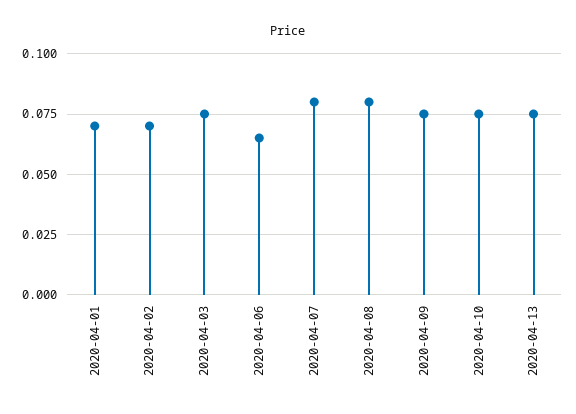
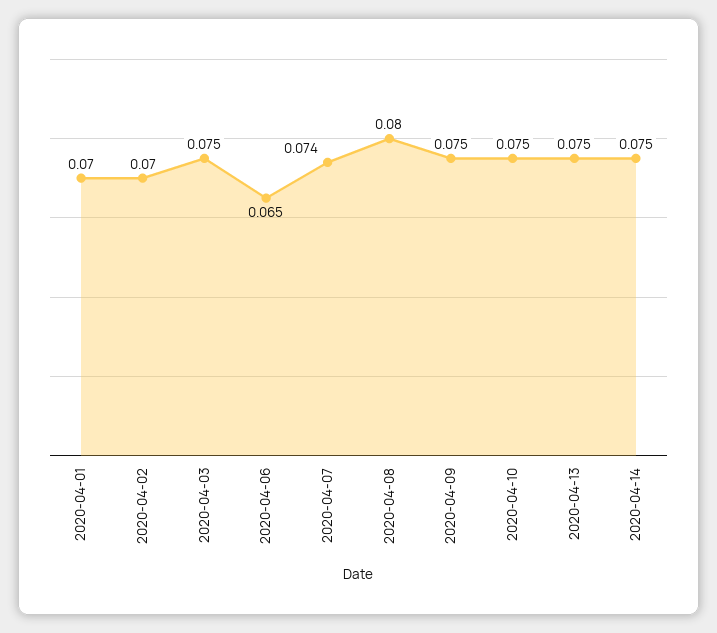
2020-04-07: 0.08 -> 0.074
2020-04-14: none -> 0.075

